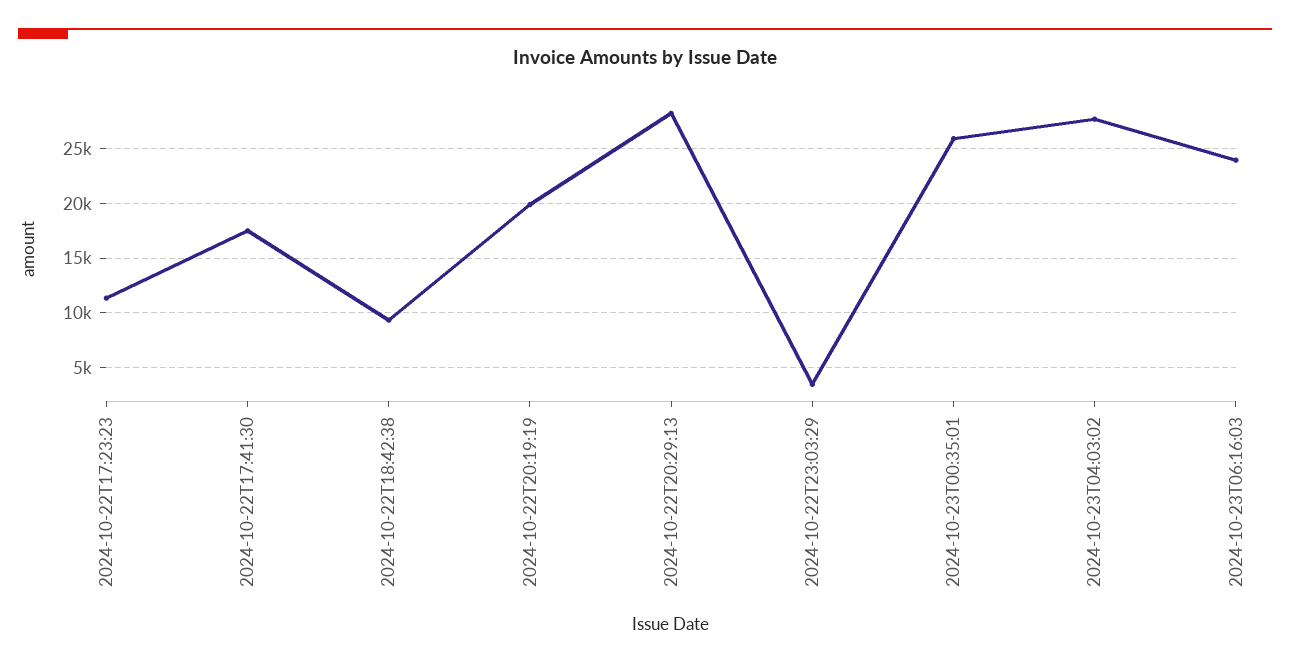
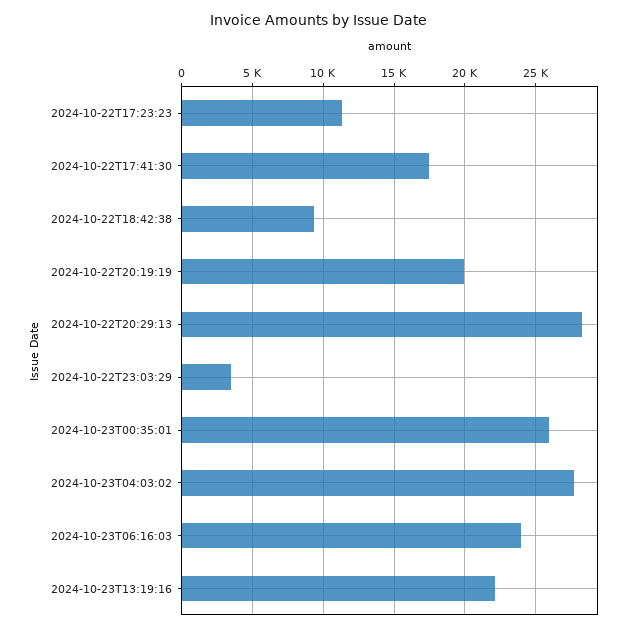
2024-10-23T13:19:16: none -> 22000

